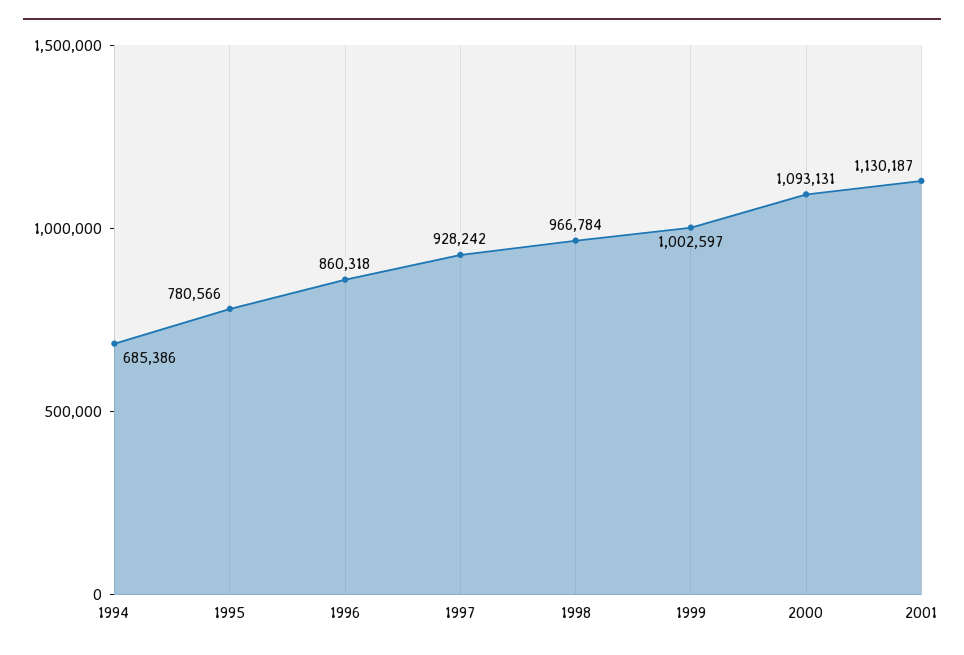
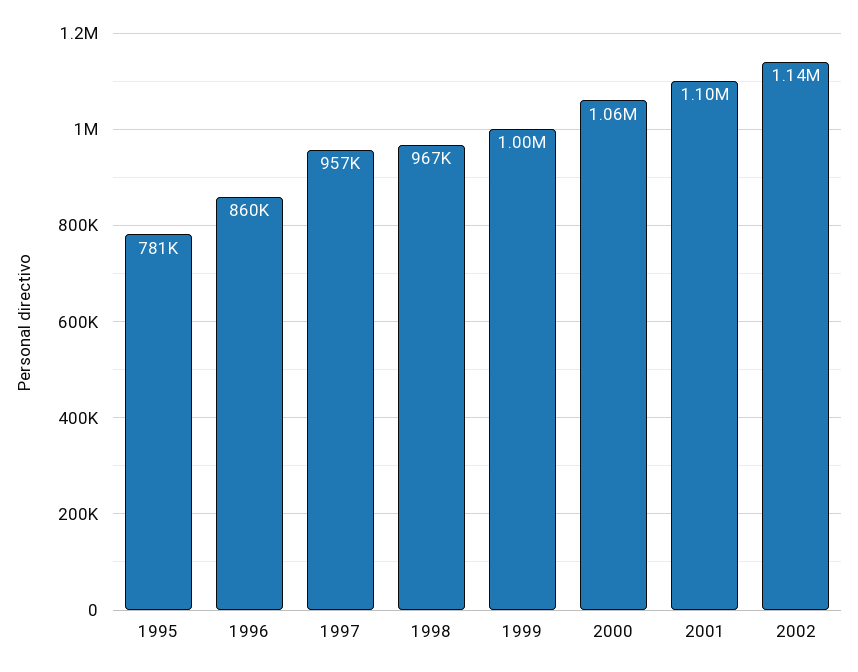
1994: 685386 -> none
1997: 928242 -> 957000
2000: 1093131 -> 1060000
2001: 1130187 -> 1100000
2002: none -> 1140000

